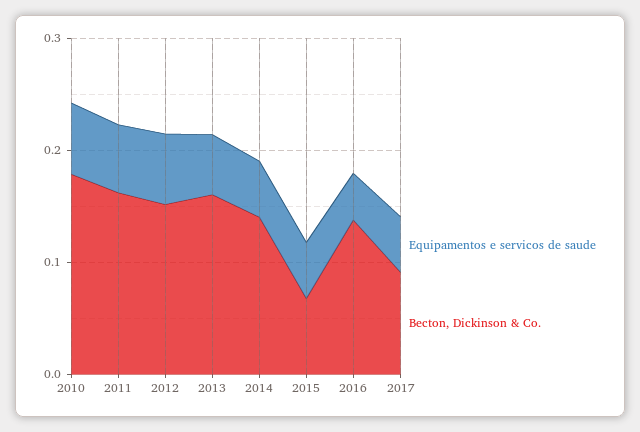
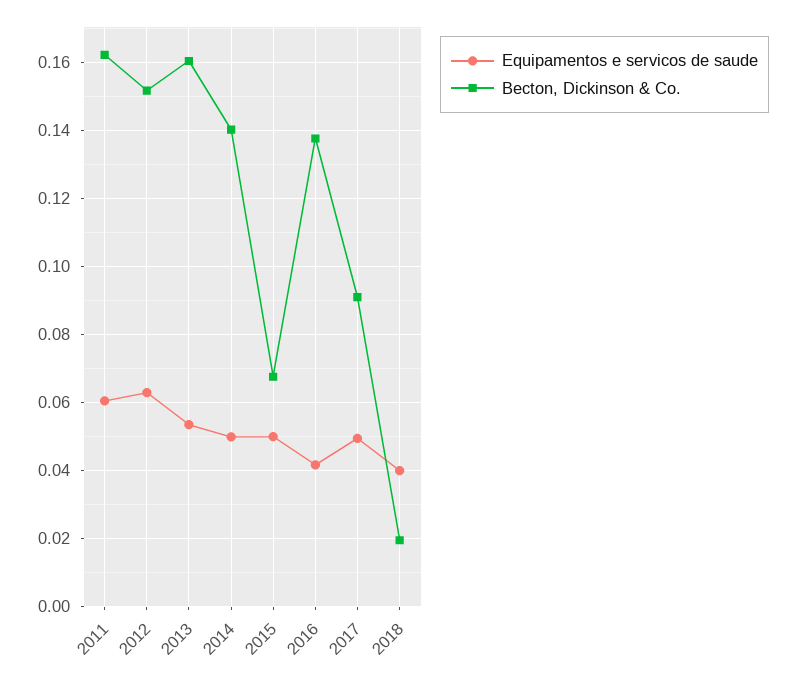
Equipamentos e servicos de saude, 2010: 0.06 -> none
Becton, Dickinson & Co., 2010: 0.18 -> none
Equipamentos e servicos de saude, 2018: none -> 0.04
Becton, Dickinson & Co., 2018: none -> 0.02

